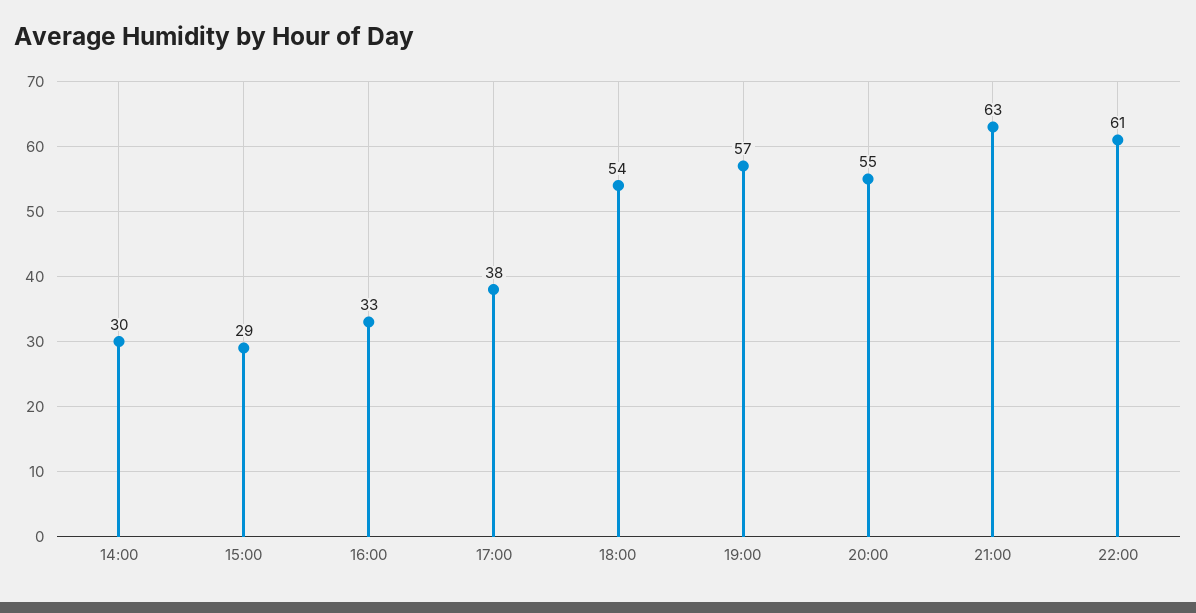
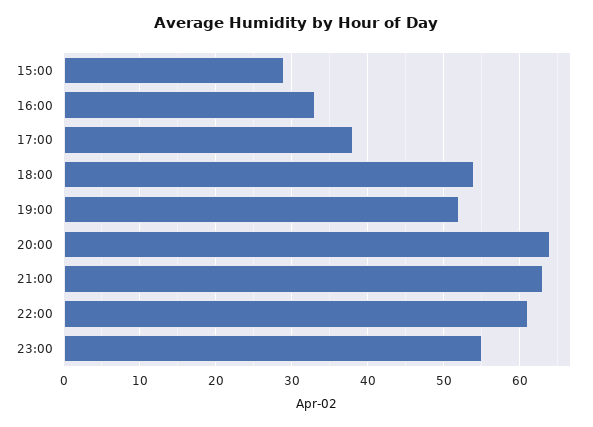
14:00: 30 -> none
19:00: 57 -> 52
20:00: 55 -> 64
23:00: none -> 55

